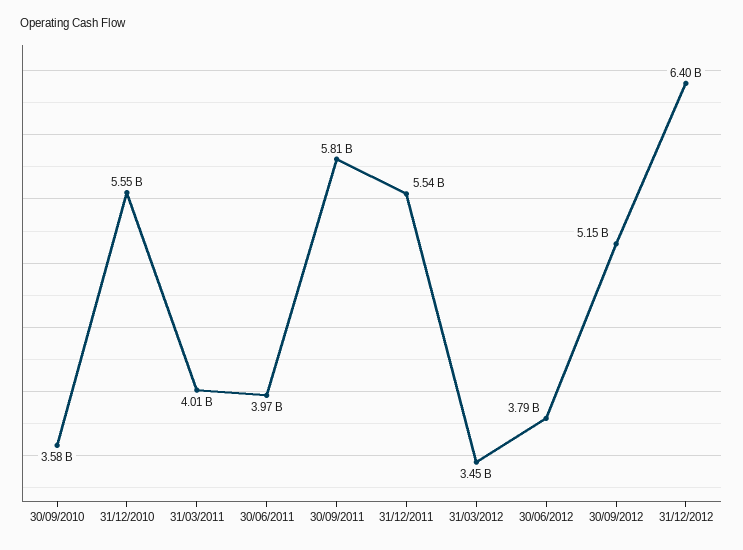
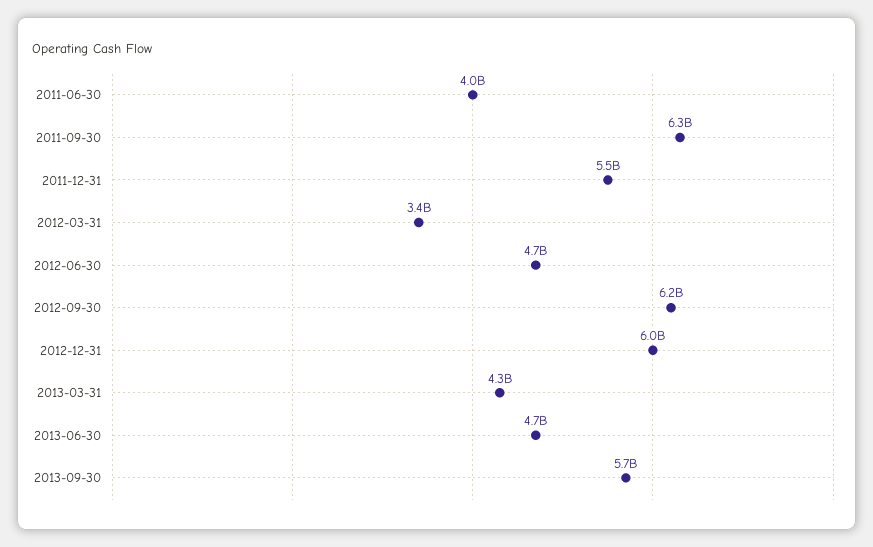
30/09/2010: 3580000000 -> none
31/12/2010: 5550000000 -> none
31/03/2011: 4010000000 -> none
30/09/2011: 5810000000 -> 6300000000
30/06/2012: 3790000000 -> 4700000000
30/09/2012: 5150000000 -> 6200000000
31/12/2012: 6400000000 -> 6000000000
2013-03-31: none -> 4300000000
2013-06-30: none -> 4700000000
2013-09-30: none -> 5700000000

